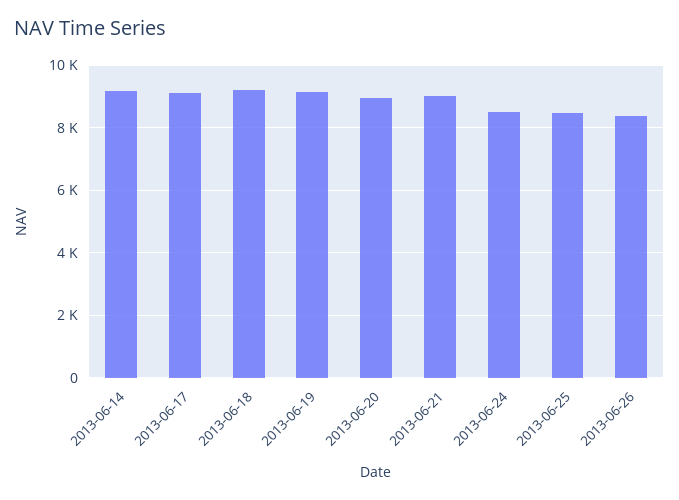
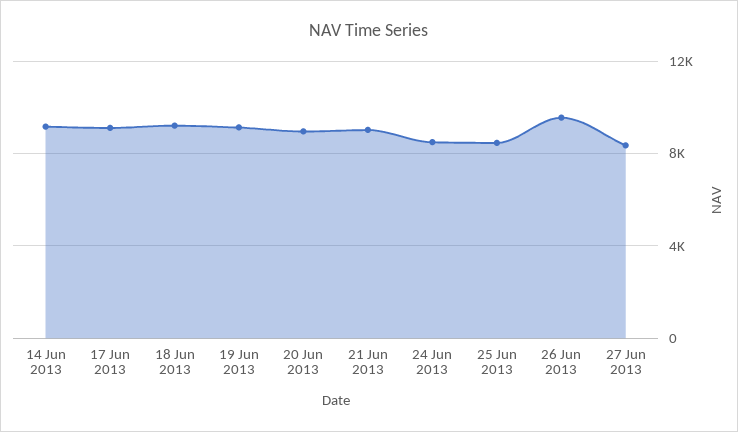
2013-06-26: 8400 -> 9500
27 Jun 2013: none -> 8500

